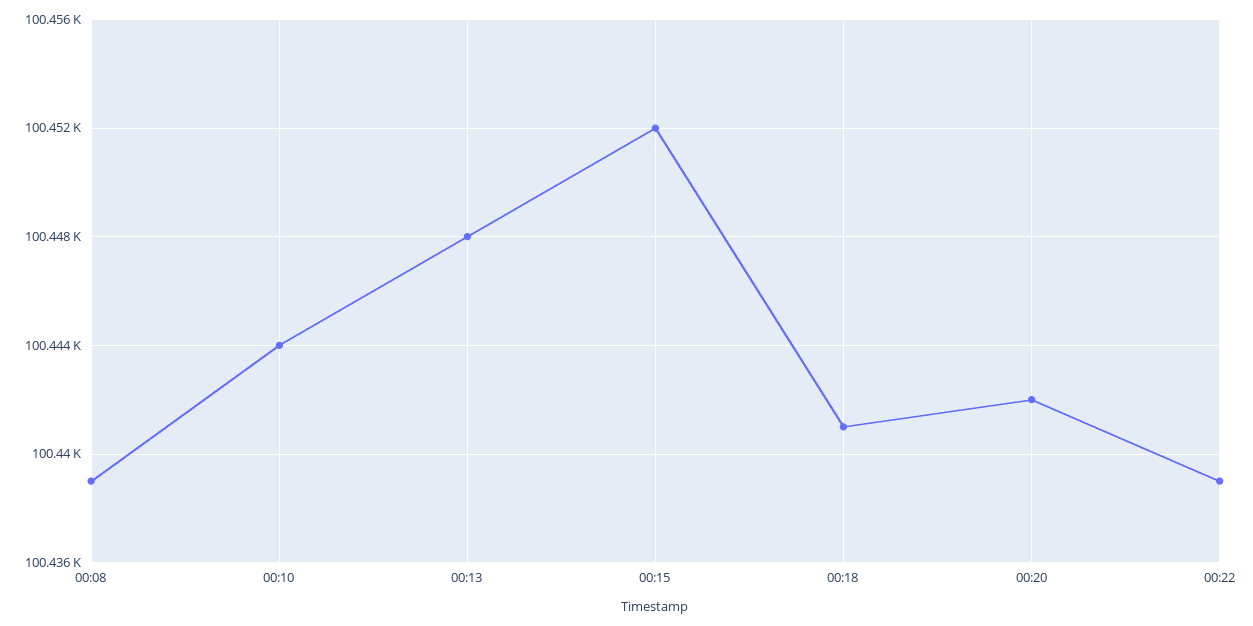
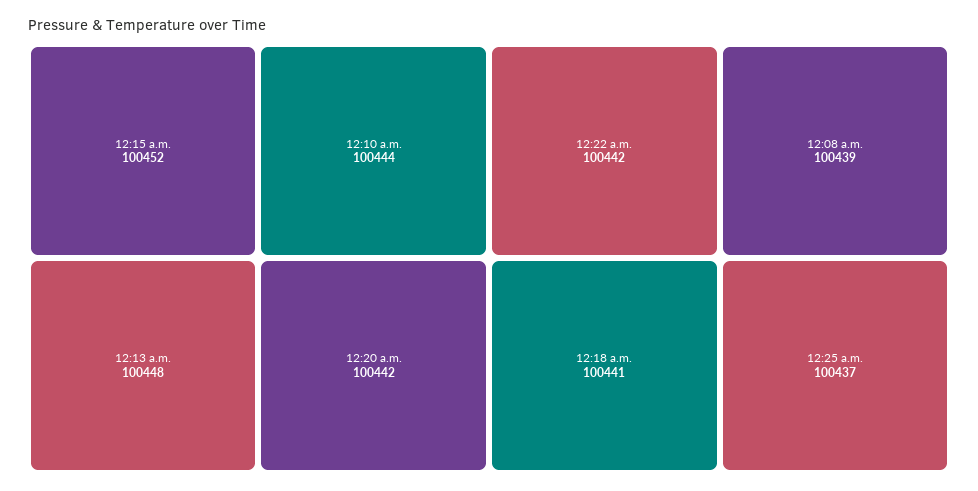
00:22: 100439 -> 100442
12:25 a.m.: none -> 100437

